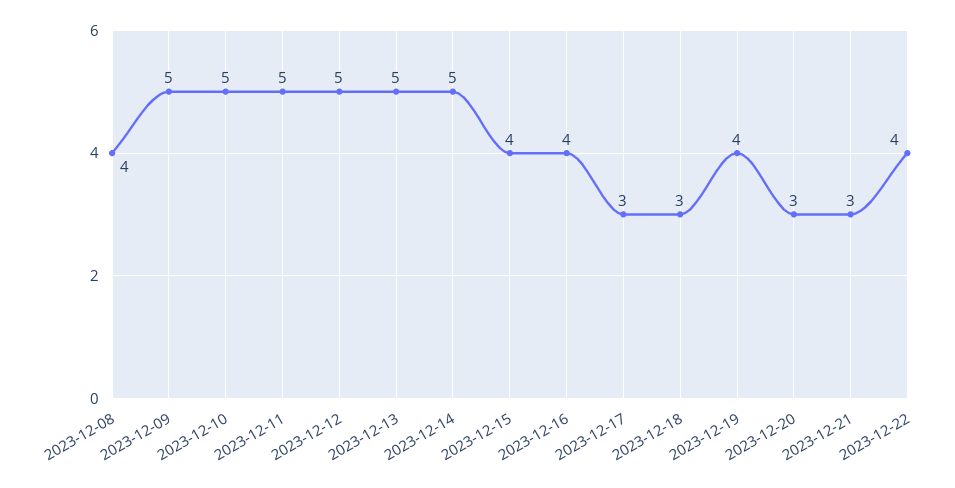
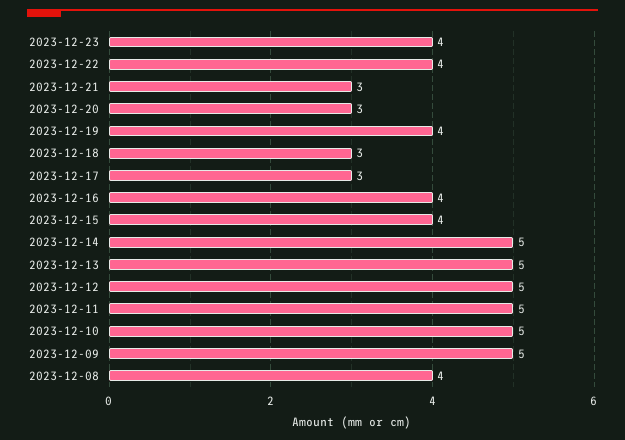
2023-12-23: none -> 4

